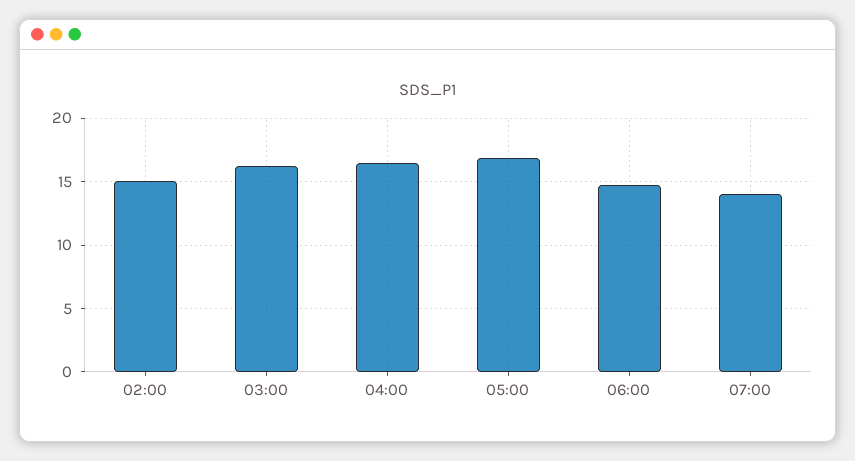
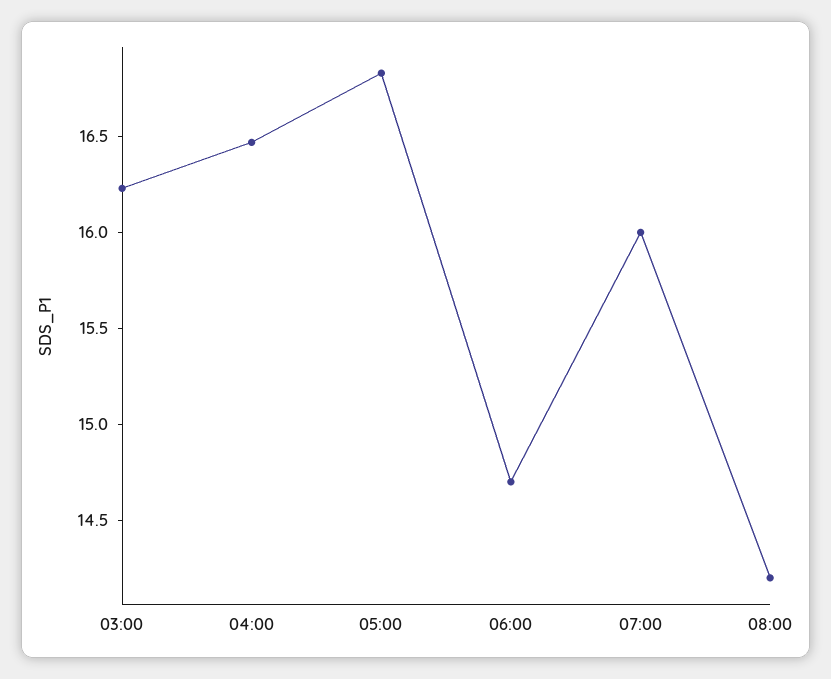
02:00: 15 -> none
07:00: 14 -> 16
08:00: none -> 14.2

